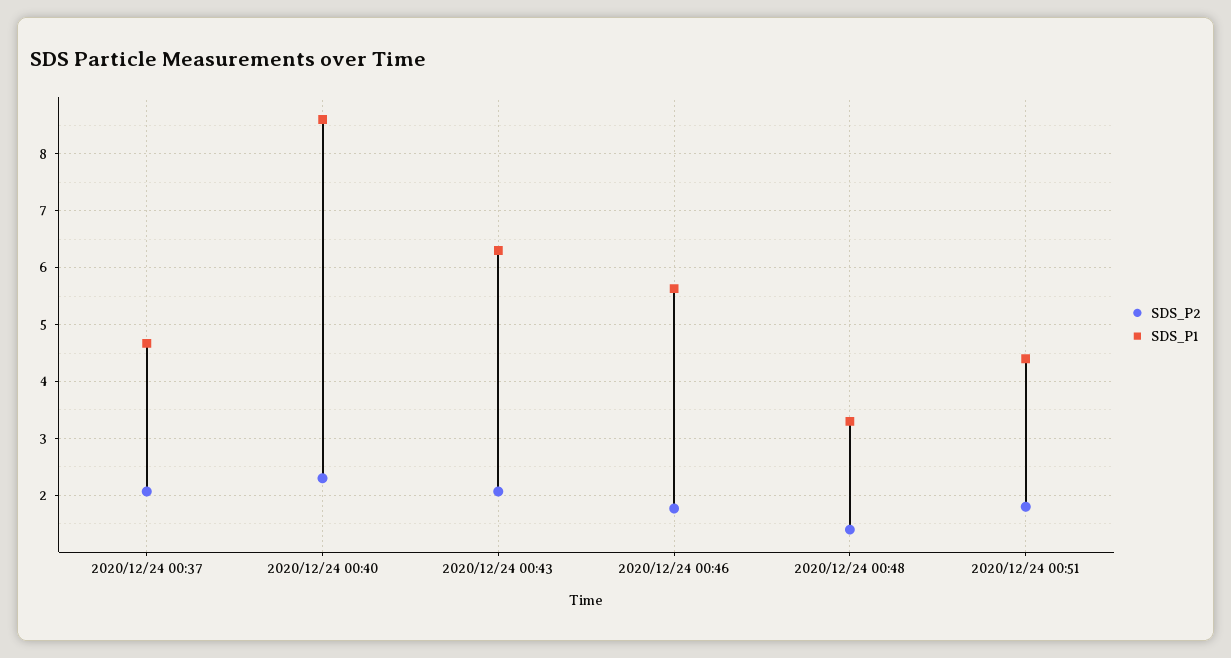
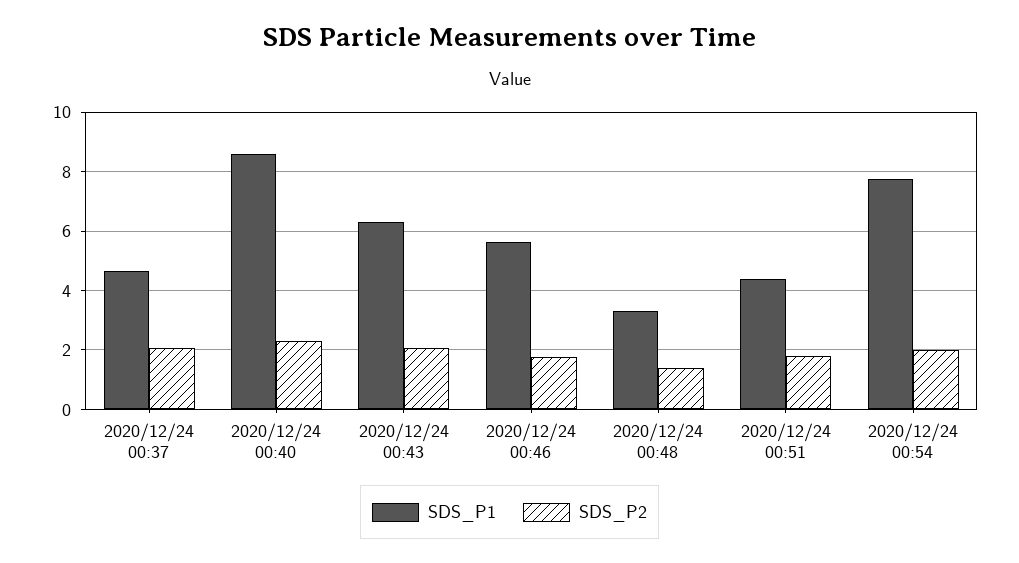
SDS_P1, 2020/12/24 00:54: none -> 7.75
SDS_P2, 2020/12/24 00:54: none -> 2

